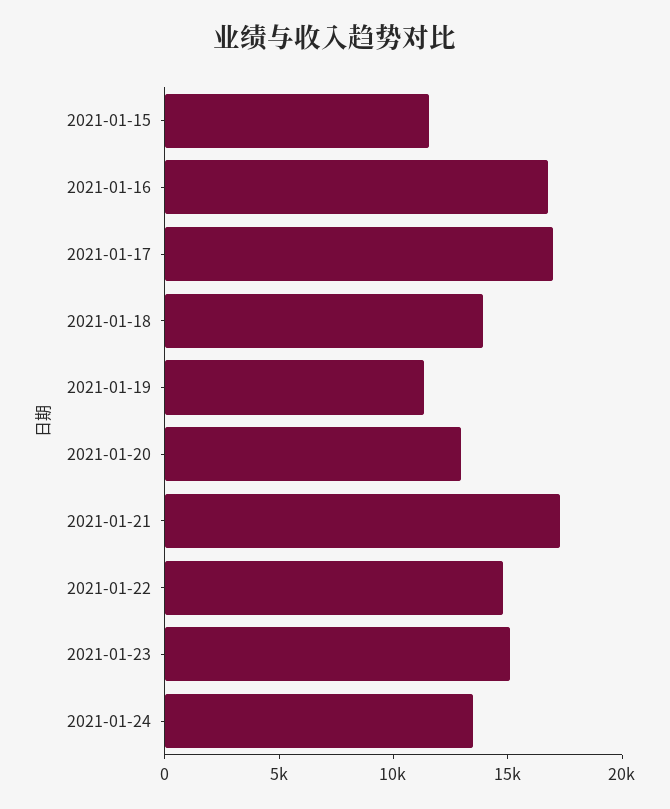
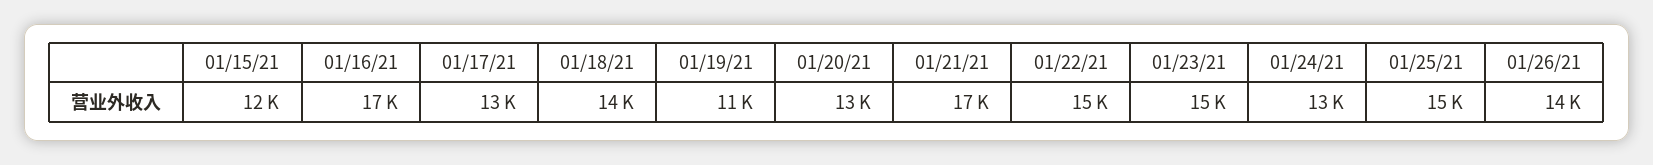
2021-01-17: 17000 -> 13000
01/25/21: none -> 15000
01/26/21: none -> 14000

